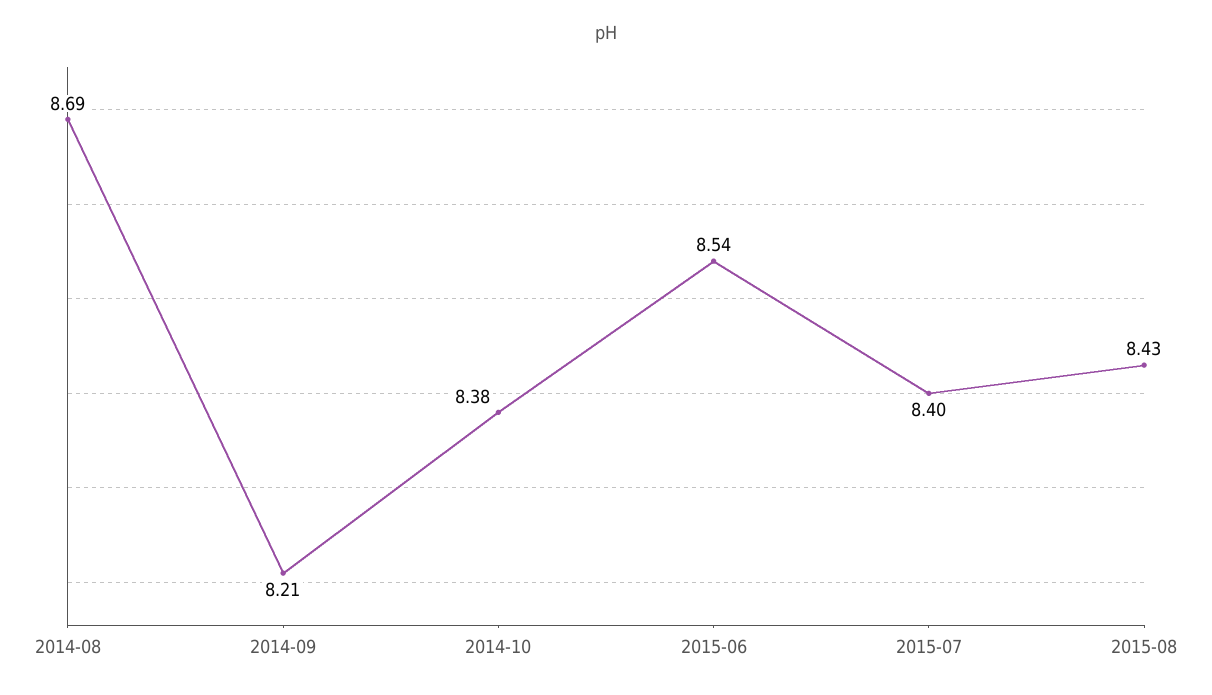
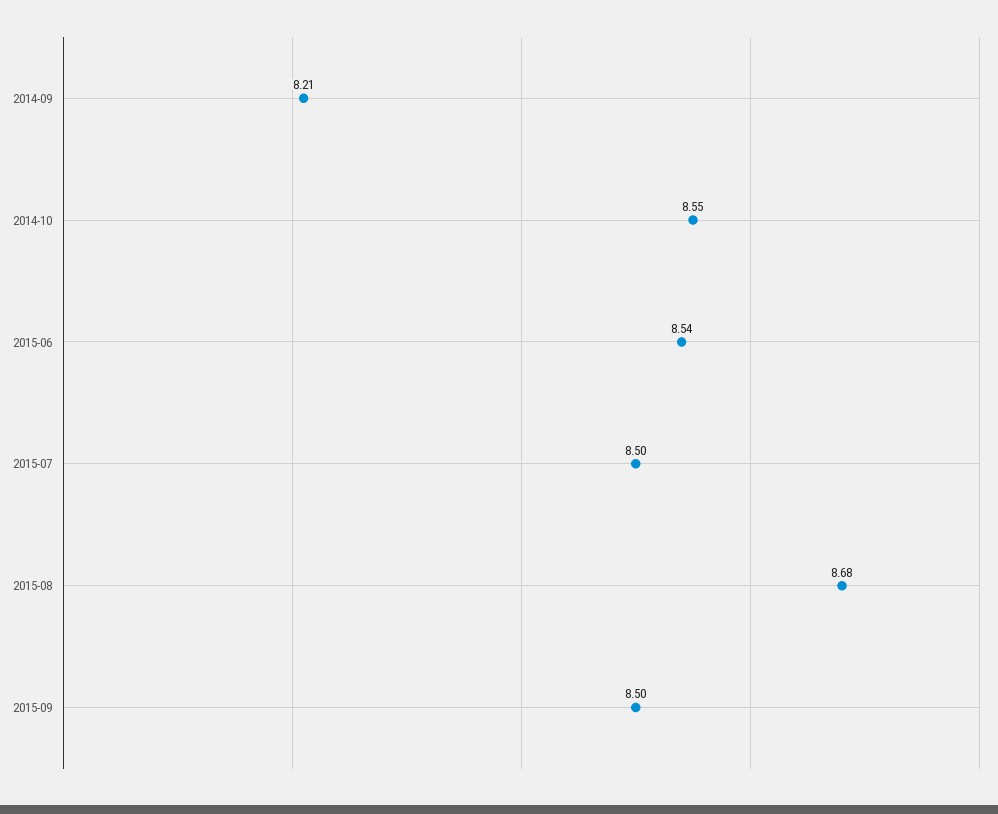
2014-08: 8.69 -> none
2014-10: 8.38 -> 8.55
2015-07: 8.4 -> 8.5
2015-08: 8.43 -> 8.68
2015-09: none -> 8.5

